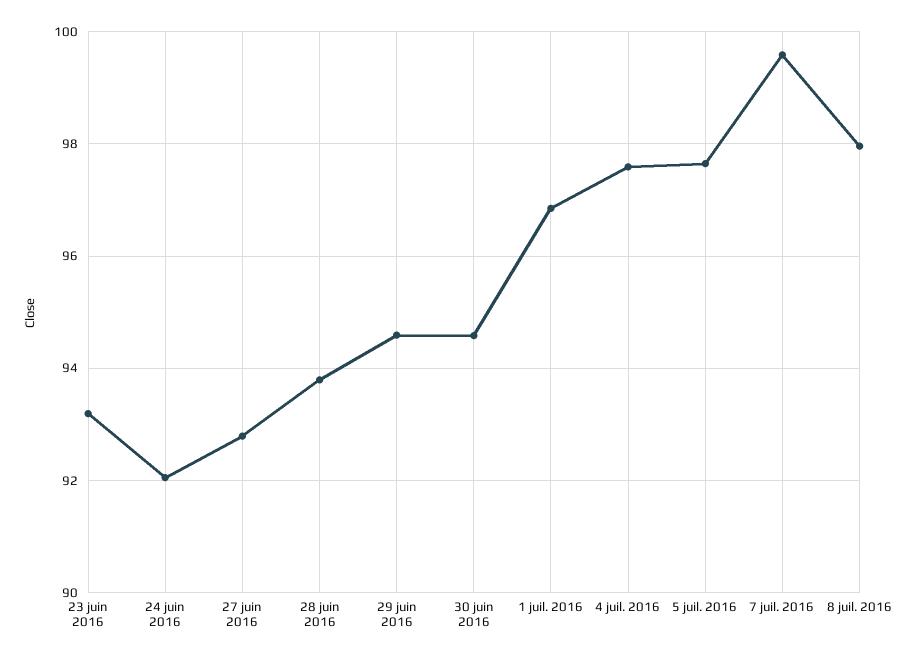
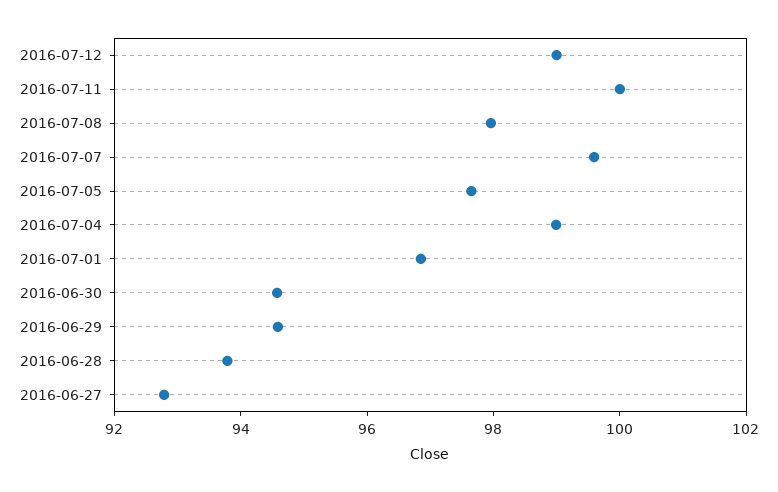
23 juin 2016: 93.2 -> none
24 juin 2016: 92 -> none
4 juil. 2016: 97.6 -> 99
2016-07-12: none -> 99
2016-07-11: none -> 100

